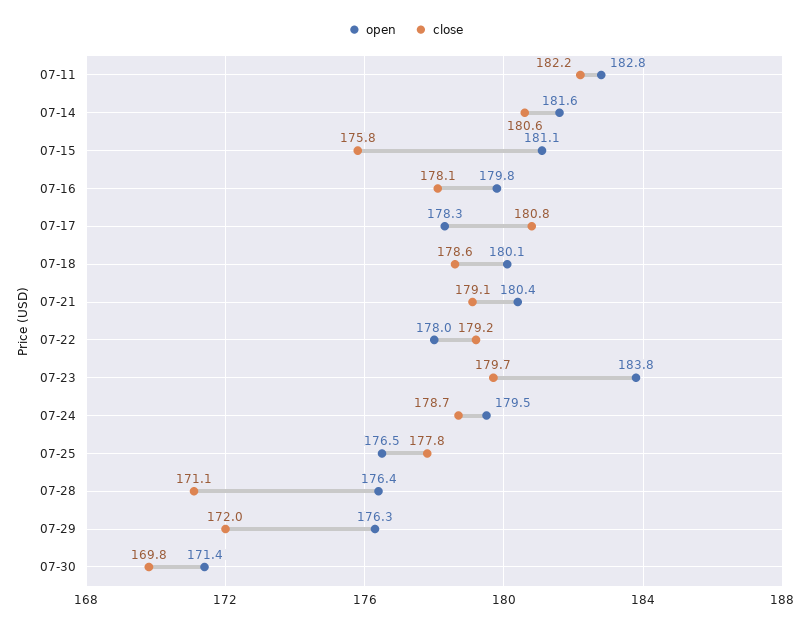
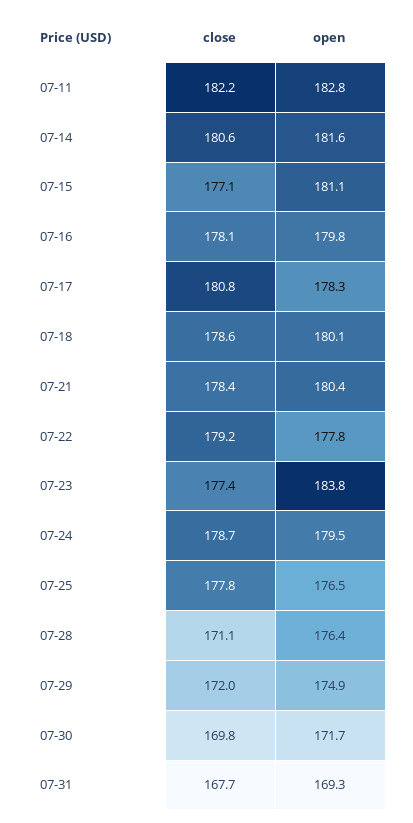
close, 07-15: 175.8 -> 177.1
close, 07-21: 179.1 -> 178.4
open, 07-22: 178 -> 177.8
close, 07-23: 179.7 -> 177.4
open, 07-29: 176.3 -> 174.9
open, 07-30: 171.4 -> 171.7
close, 07-31: none -> 167.7
open, 07-31: none -> 169.3

